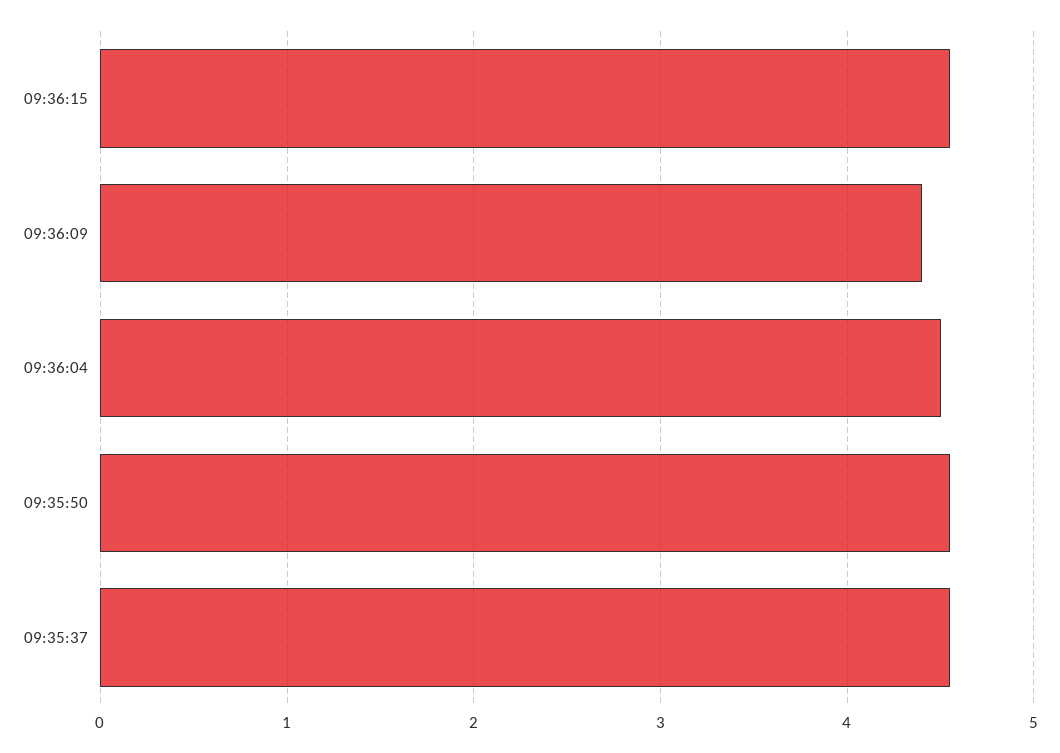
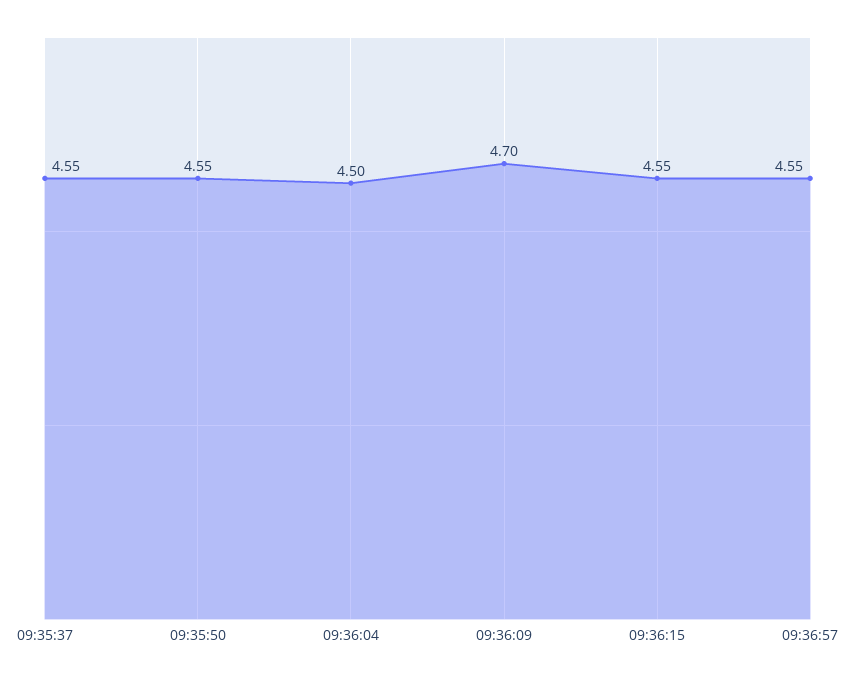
09:36:09: 4.4 -> 4.7
09:36:57: none -> 4.55

